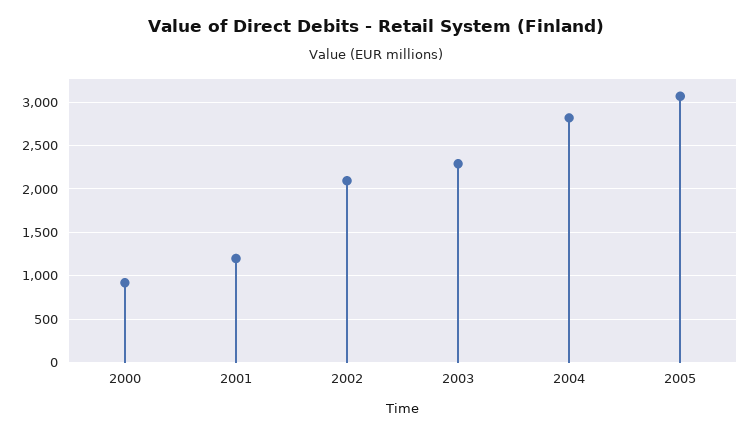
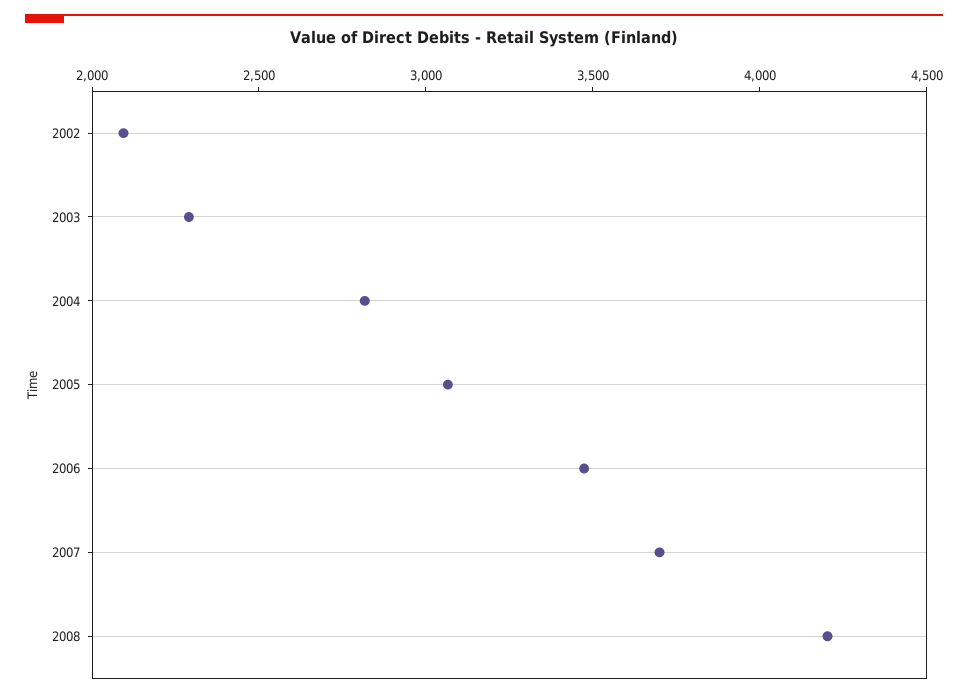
2000: 900 -> none
2001: 1200 -> none
2006: none -> 3500
2007: none -> 3700
2008: none -> 4200

